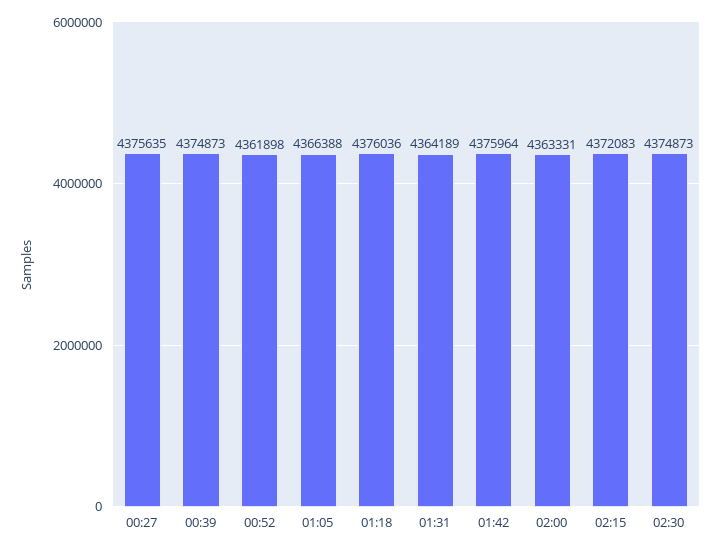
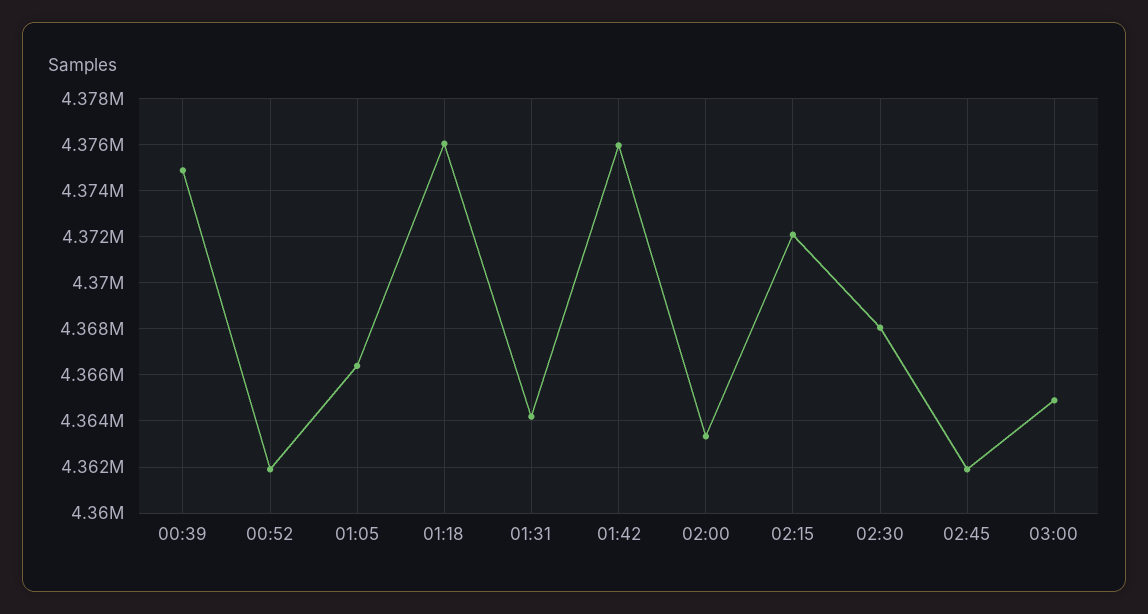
00:27: 4375635 -> none
02:30: 4374873 -> 4368000
02:45: none -> 4362000
03:00: none -> 4365000

